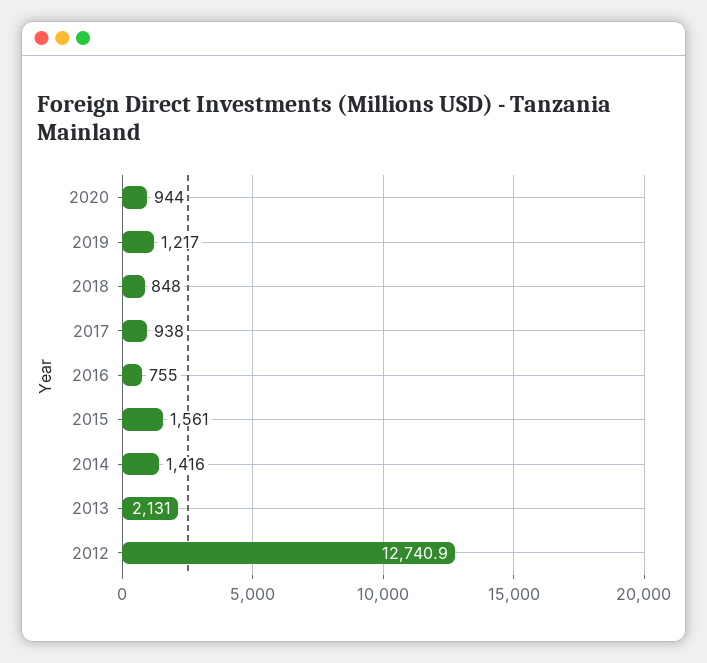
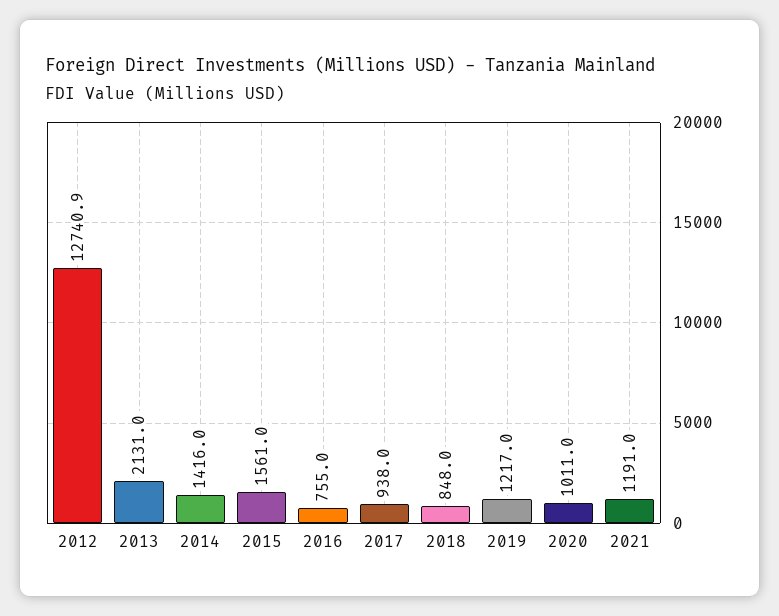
2020: 944 -> 1011
2021: none -> 1191

